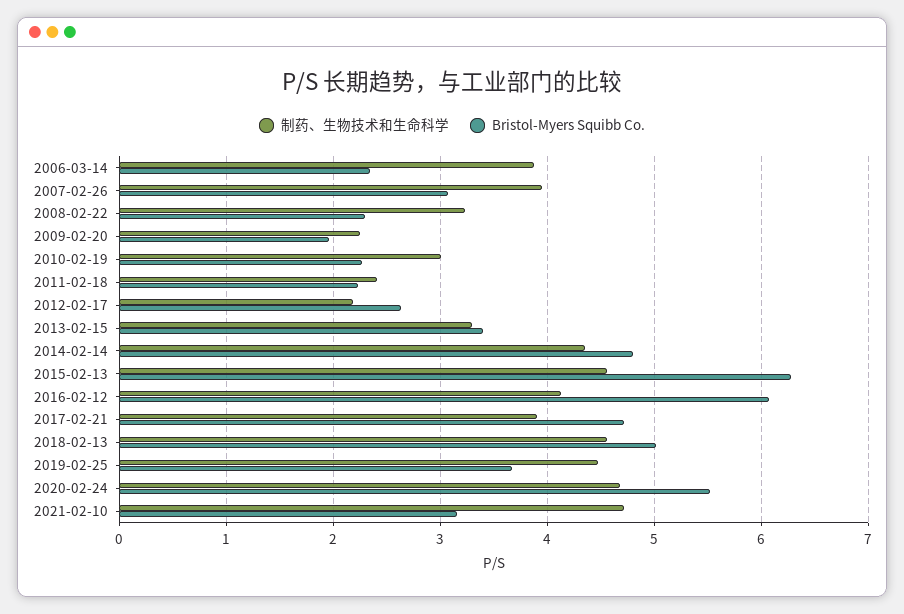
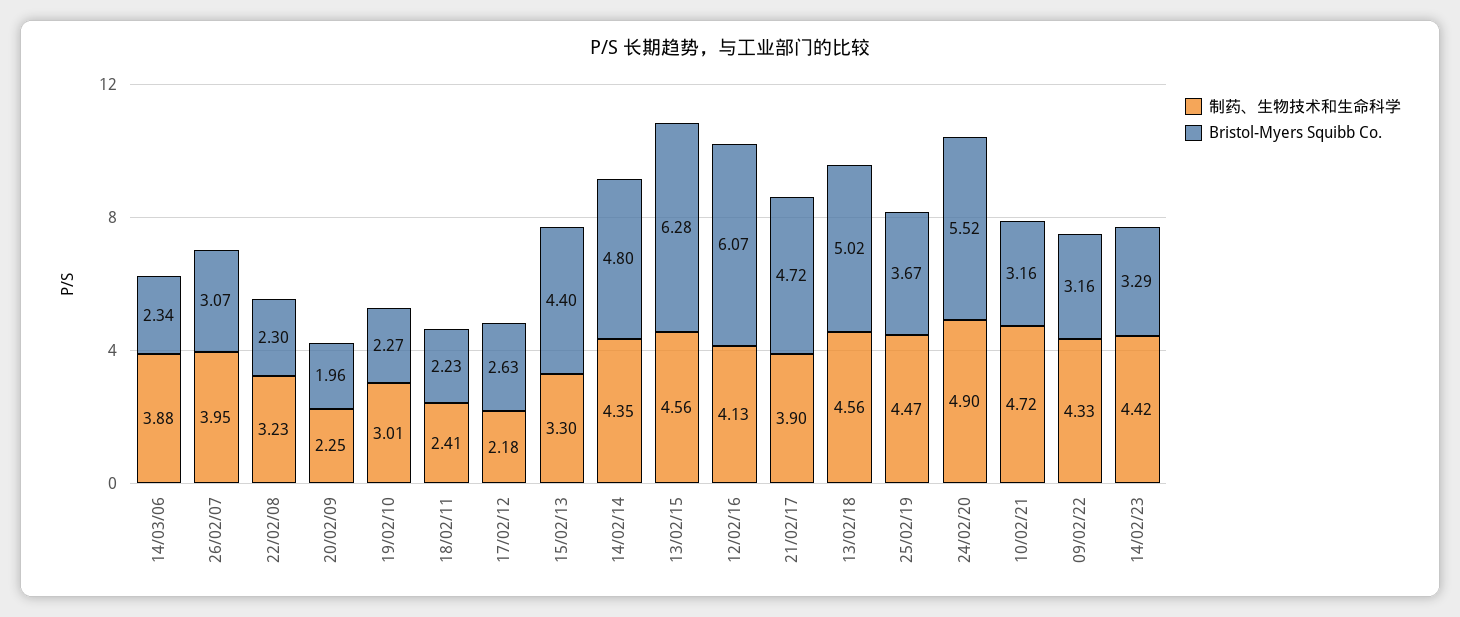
Bristol-Myers Squibb Co., 2013-02-15: 3.4 -> 4.4
制药、生物技术和生命科学, 2020-02-24: 4.7 -> 4.9
制药、生物技术和生命科学, 09/02/22: none -> 4.33
Bristol-Myers Squibb Co., 09/02/22: none -> 3.16
制药、生物技术和生命科学, 14/02/23: none -> 4.42
Bristol-Myers Squibb Co., 14/02/23: none -> 3.29

